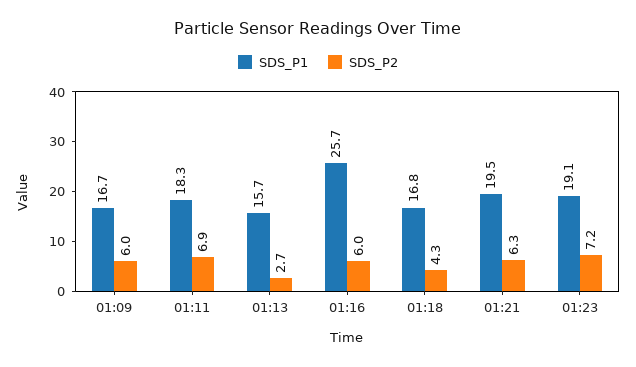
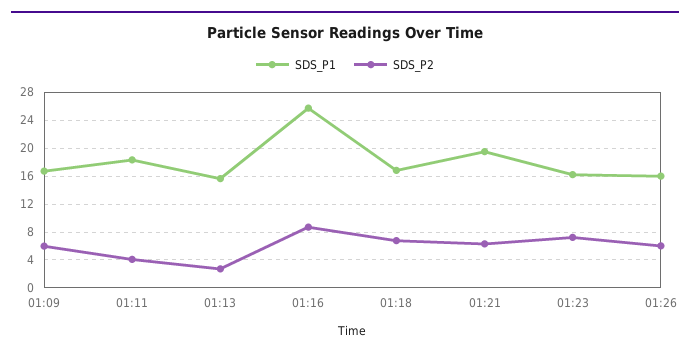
SDS_P2, 01:11: 6.9 -> 4
SDS_P2, 01:16: 6 -> 9
SDS_P2, 01:18: 4.3 -> 7
SDS_P1, 01:23: 19.1 -> 16
SDS_P1, 01:26: none -> 16
SDS_P2, 01:26: none -> 6

